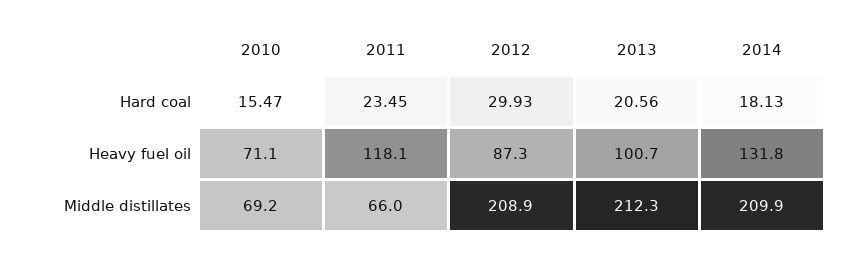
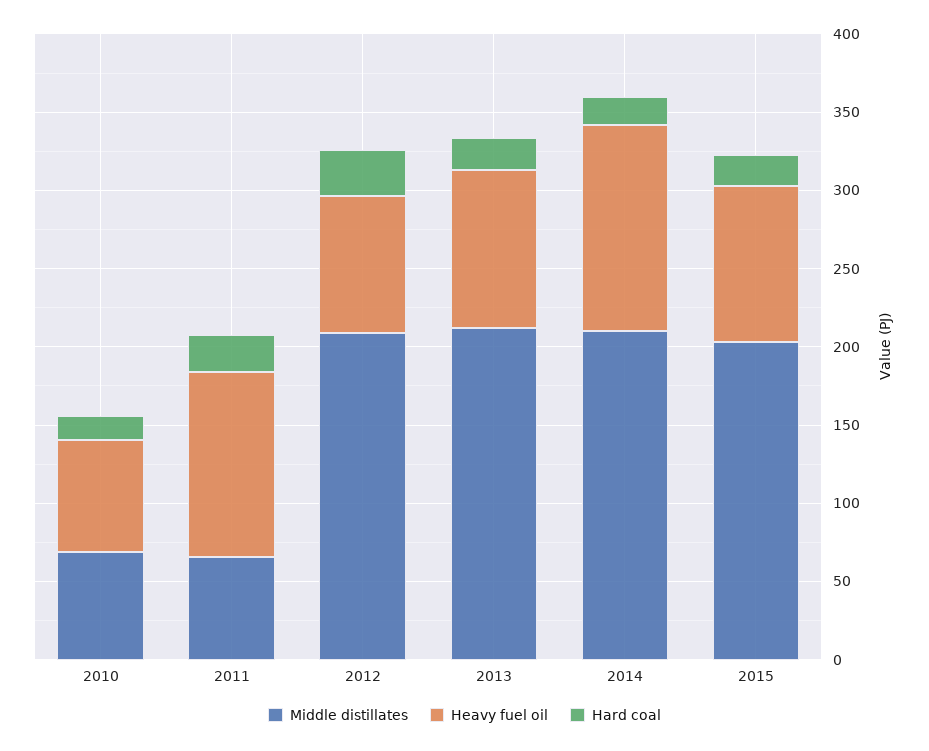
Middle distillates, 2015: none -> 200
Heavy fuel oil, 2015: none -> 100
Hard coal, 2015: none -> 20

